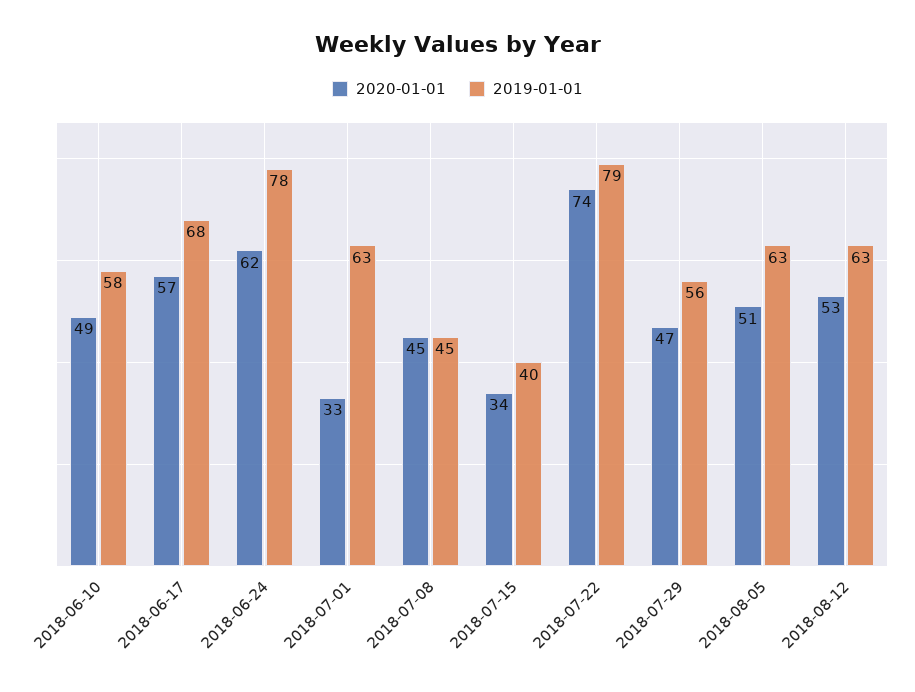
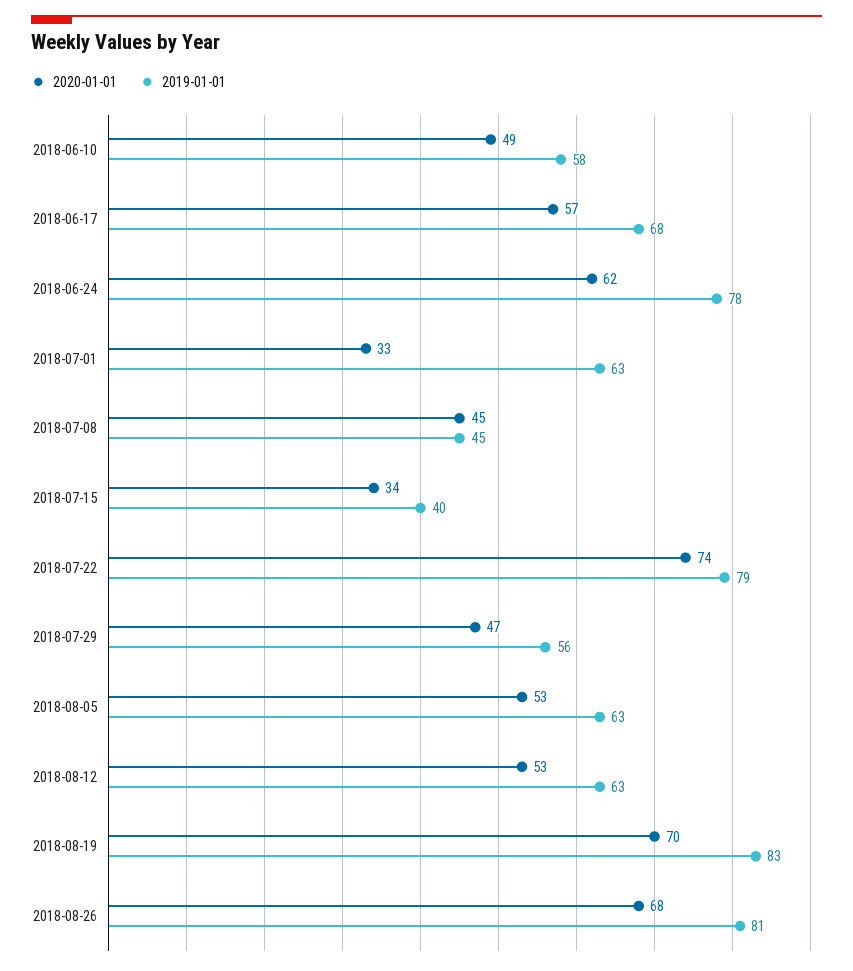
2020-01-01, 2018-08-05: 51 -> 53
2020-01-01, 2018-08-19: none -> 70
2019-01-01, 2018-08-19: none -> 83
2020-01-01, 2018-08-26: none -> 68
2019-01-01, 2018-08-26: none -> 81

